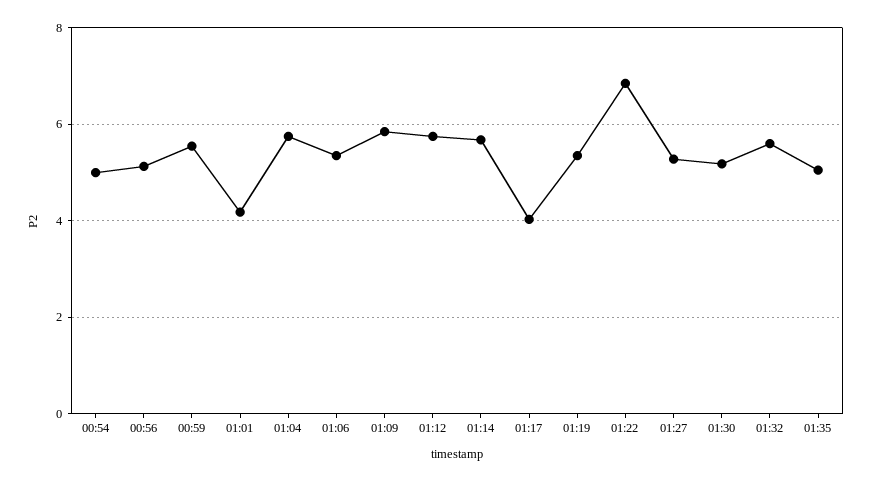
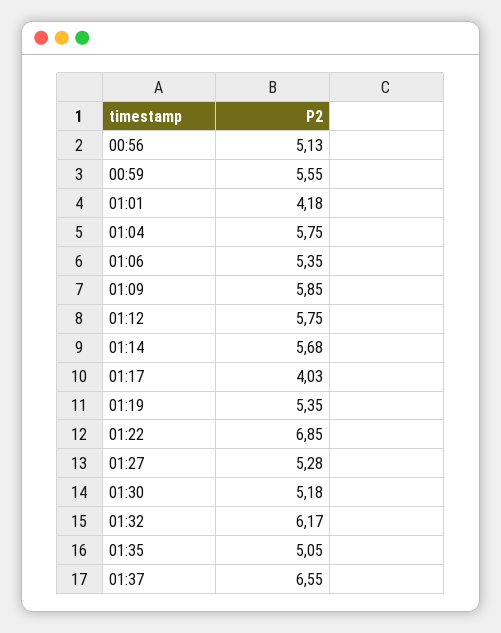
00:54: 5 -> none
01:32: 5.6 -> 6.17
01:37: none -> 6.55

